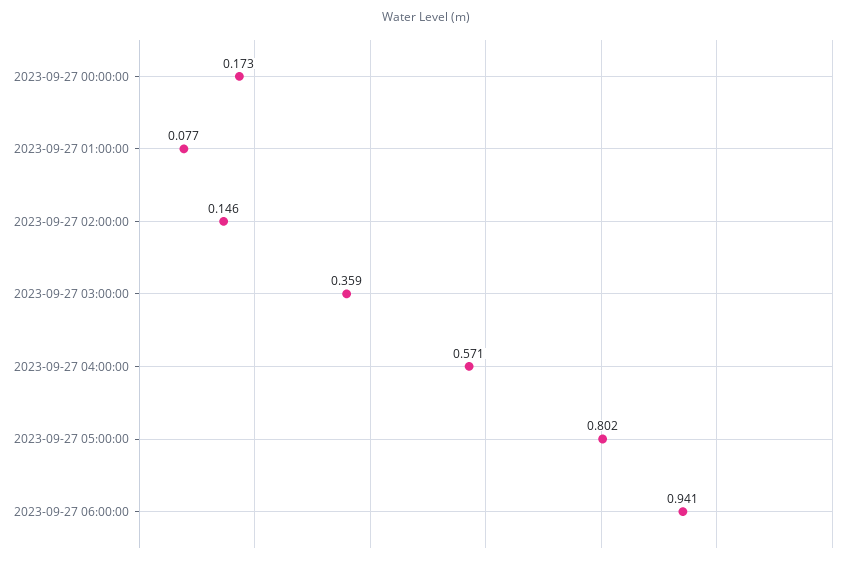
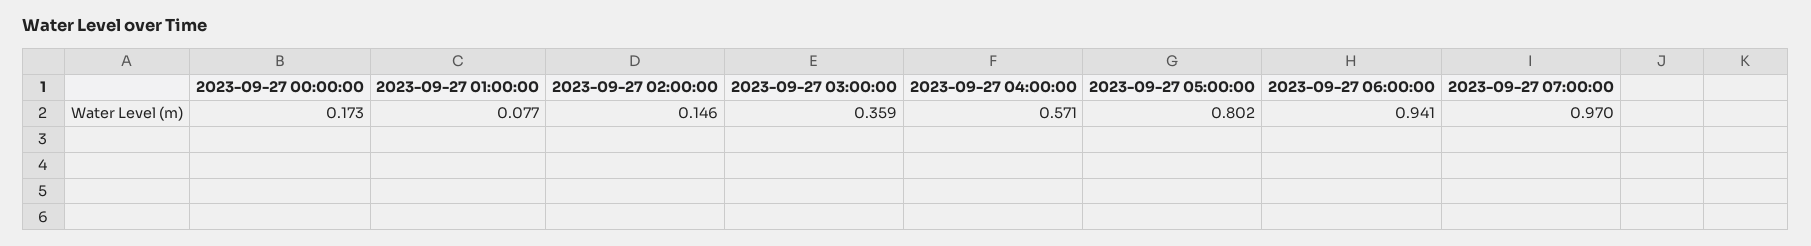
2023-09-27 07:00:00: none -> 0.97

